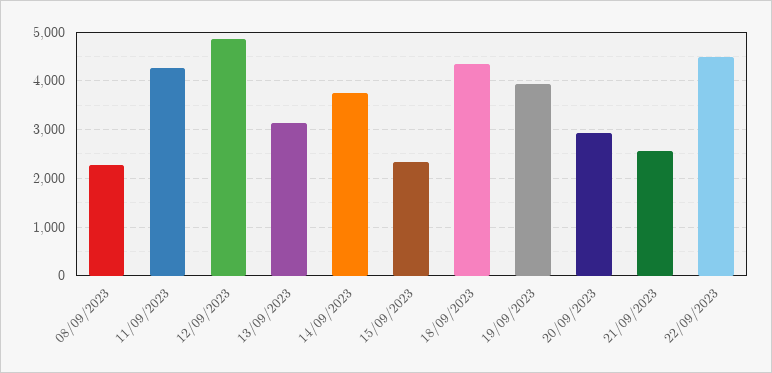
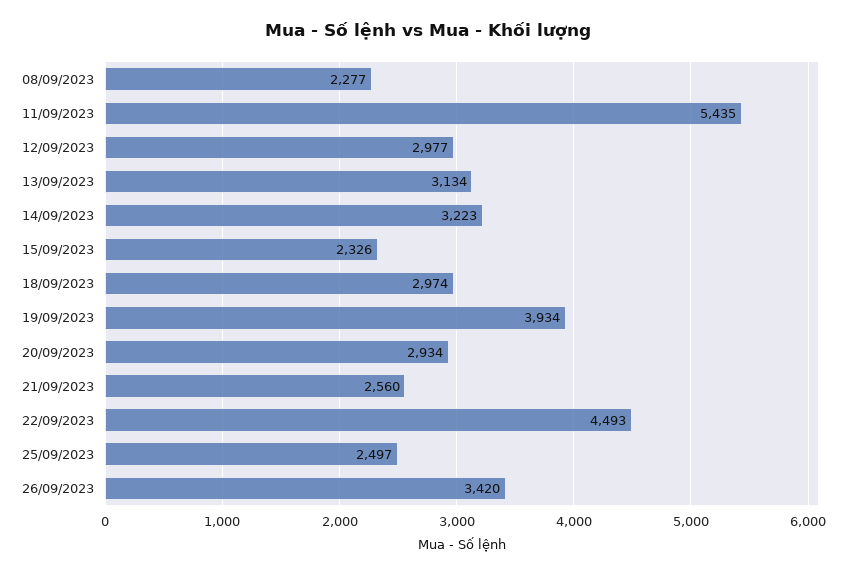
11/09/2023: 4200 -> 5435
12/09/2023: 4800 -> 2977
14/09/2023: 3800 -> 3223
18/09/2023: 4400 -> 2974
25/09/2023: none -> 2497
26/09/2023: none -> 3420

